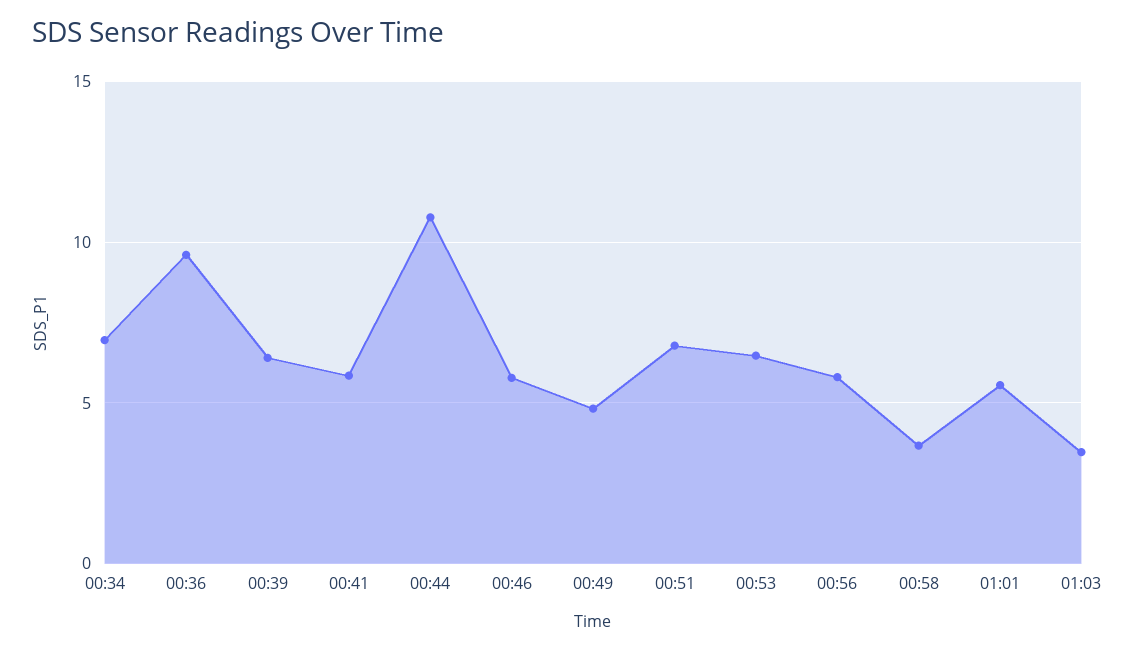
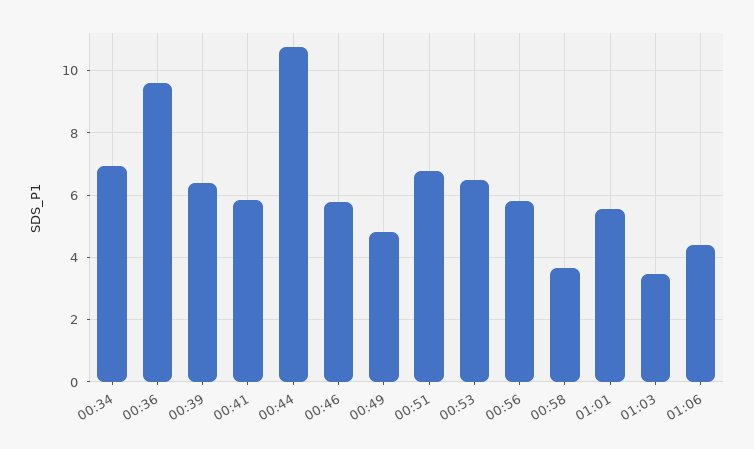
01:06: none -> 4.4

